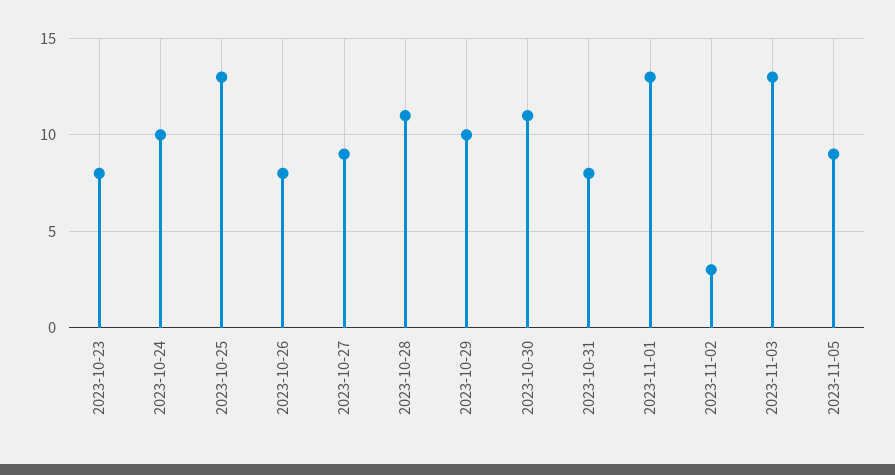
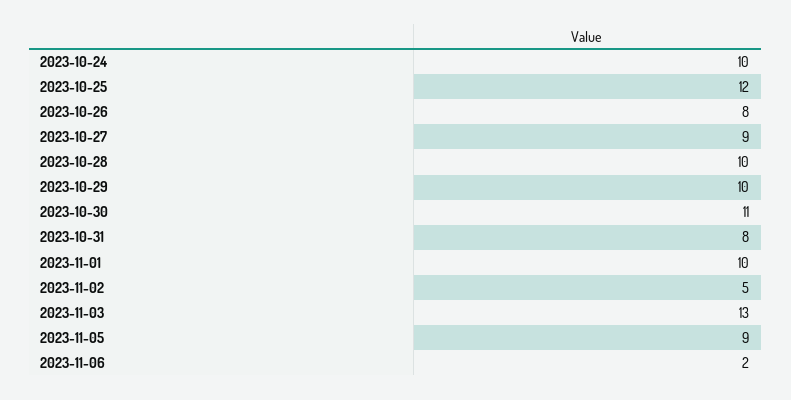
2023-10-23: 8 -> none
2023-10-25: 13 -> 12
2023-10-28: 11 -> 10
2023-11-01: 13 -> 10
2023-11-02: 3 -> 5
2023-11-06: none -> 2

